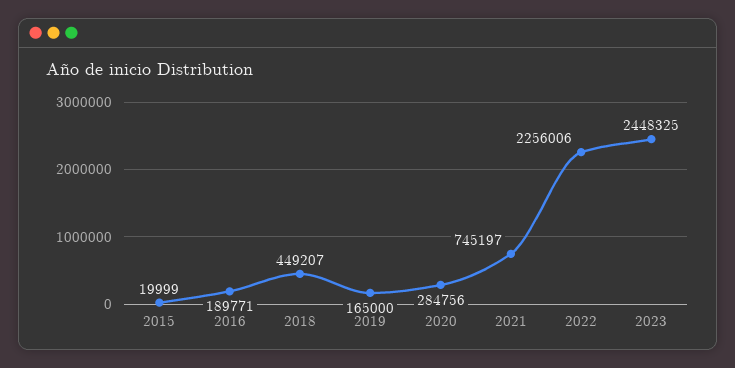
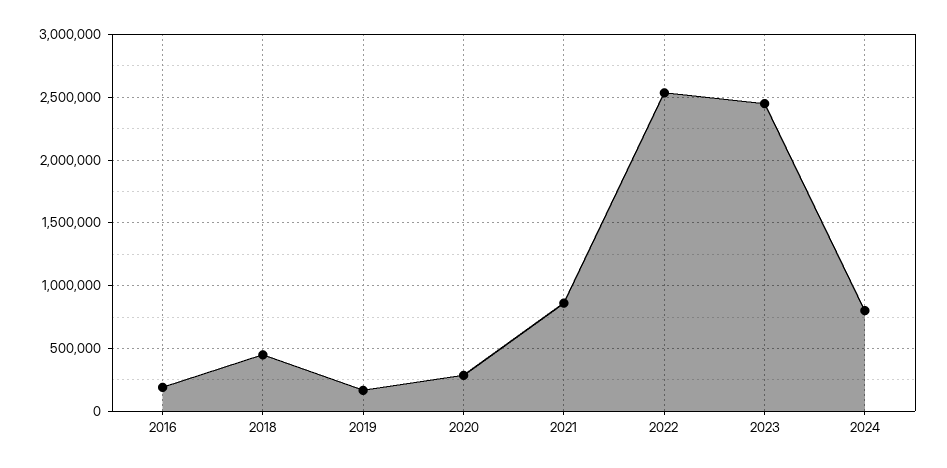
2015: 19999 -> none
2021: 745197 -> 850000
2022: 2256006 -> 2550000
2024: none -> 800000

